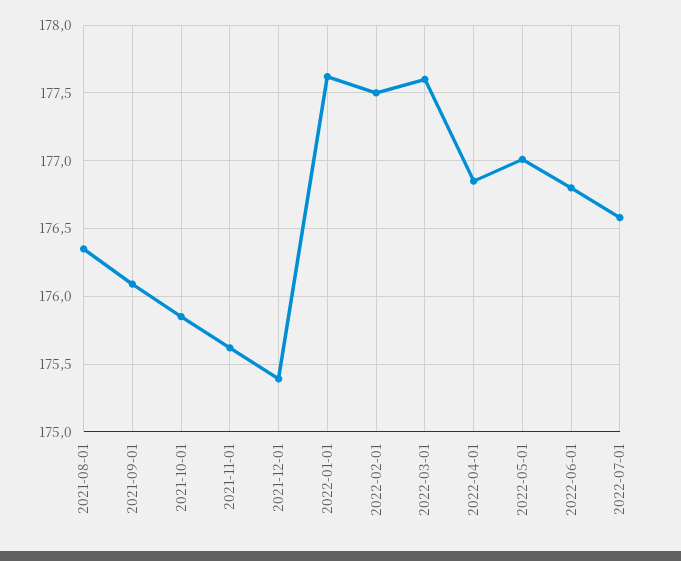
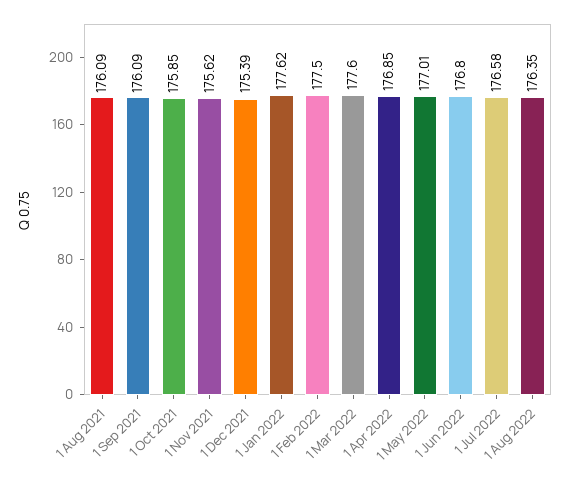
2021-08-01: 176.35 -> 176.09
1 Aug 2022: none -> 176.35

